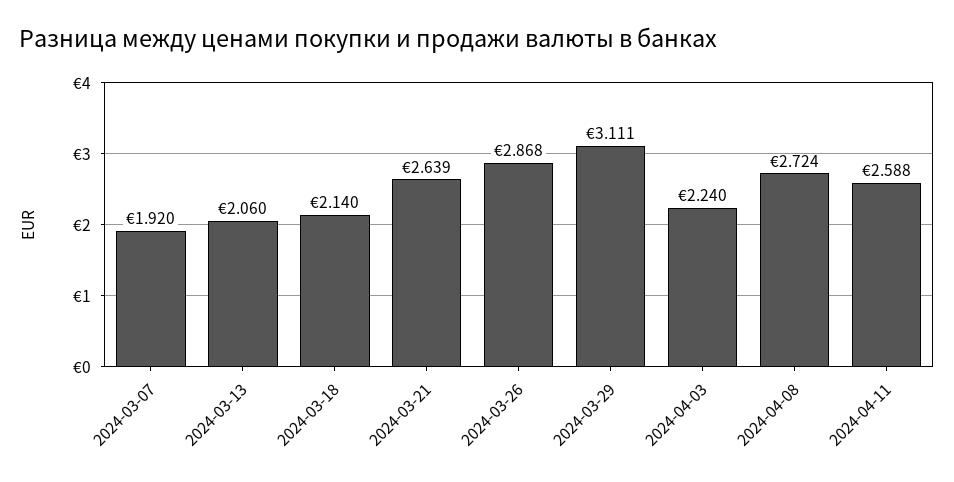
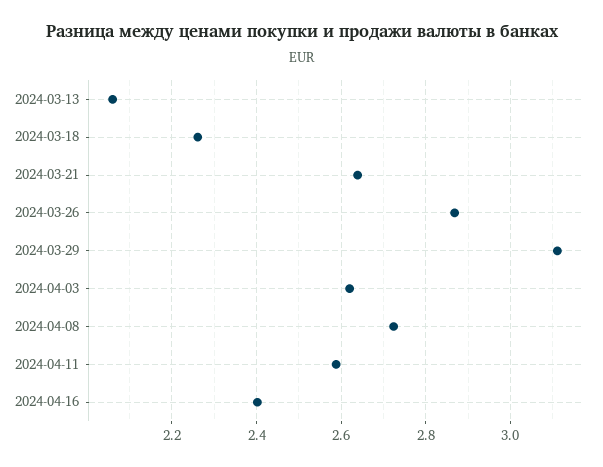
2024-03-07: 1.92 -> none
2024-03-18: 2.14 -> 2.26
2024-04-03: 2.24 -> 2.62
2024-04-16: none -> 2.4

